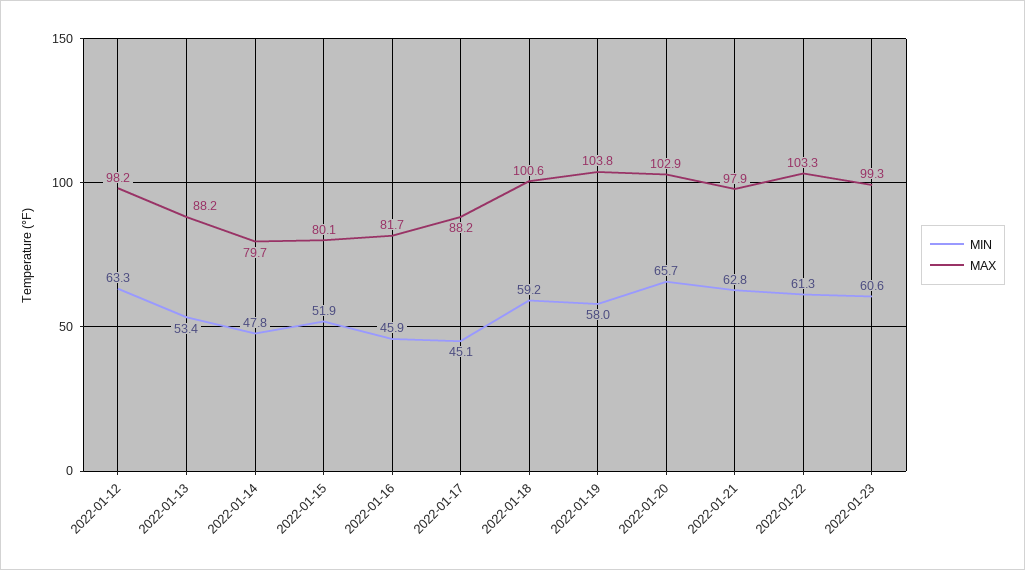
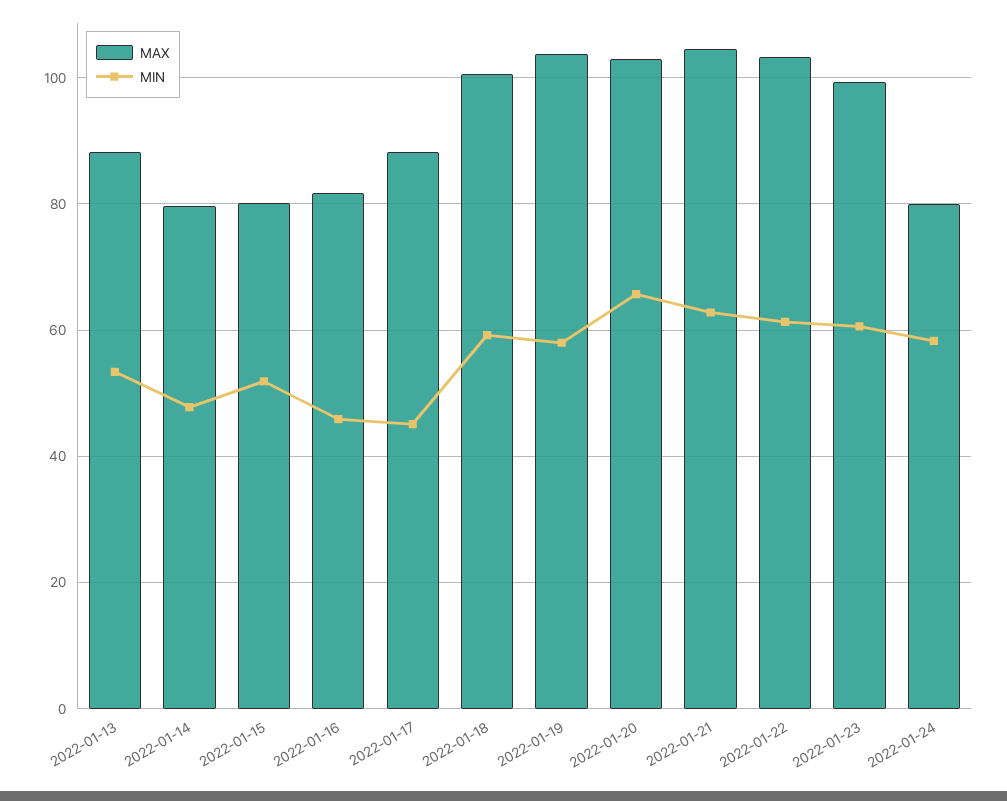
MIN, 2022-01-12: 63.3 -> none
MAX, 2022-01-12: 98.2 -> none
MAX, 2022-01-21: 97.9 -> 104
MAX, 2022-01-24: none -> 80
MIN, 2022-01-24: none -> 58

